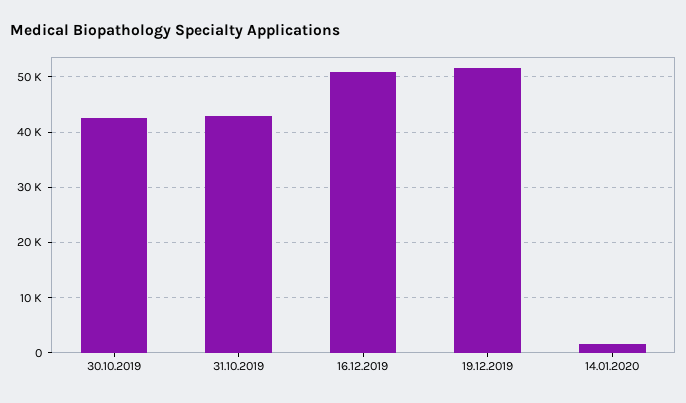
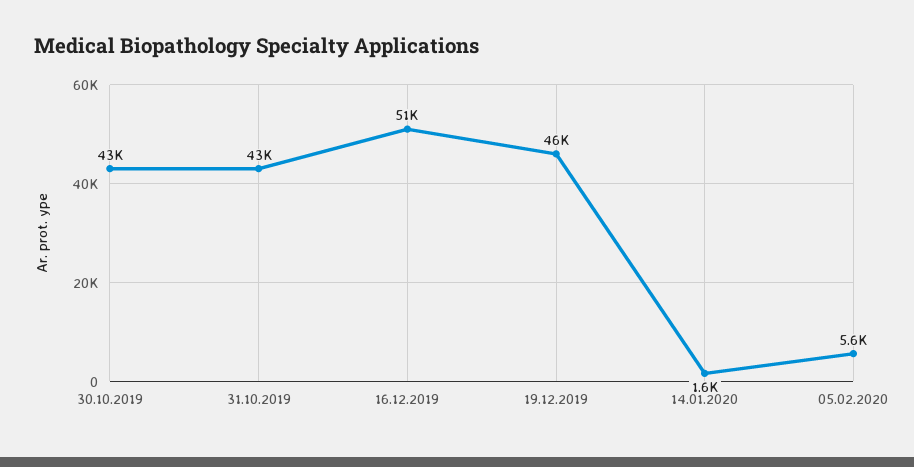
19.12.2019: 52000 -> 46000
05.02.2020: none -> 5600

